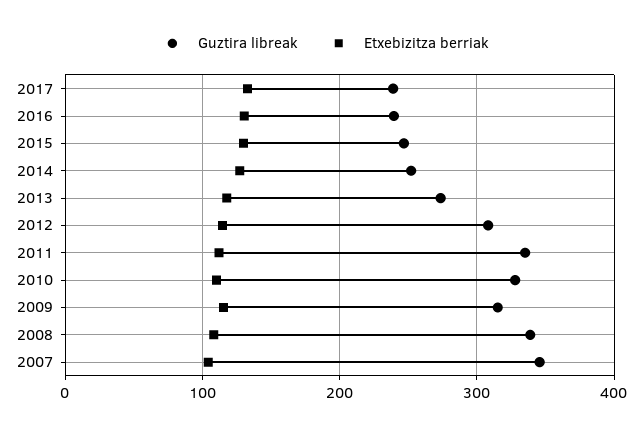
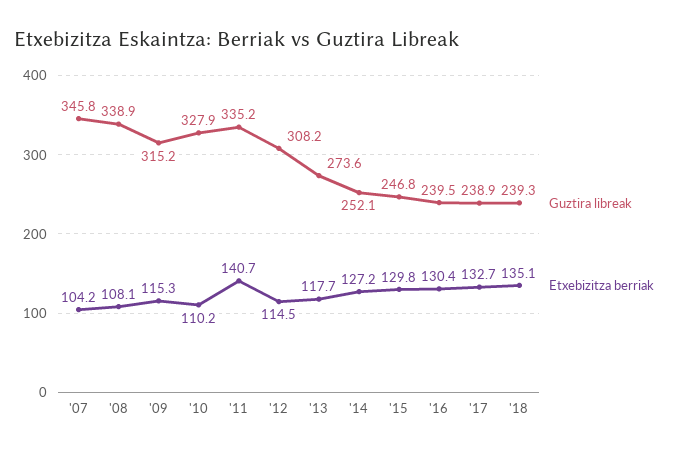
Etxebizitza berriak, 2011: 110 -> 140.7
Guztira libreak, '18: none -> 239.3
Etxebizitza berriak, '18: none -> 135.1

